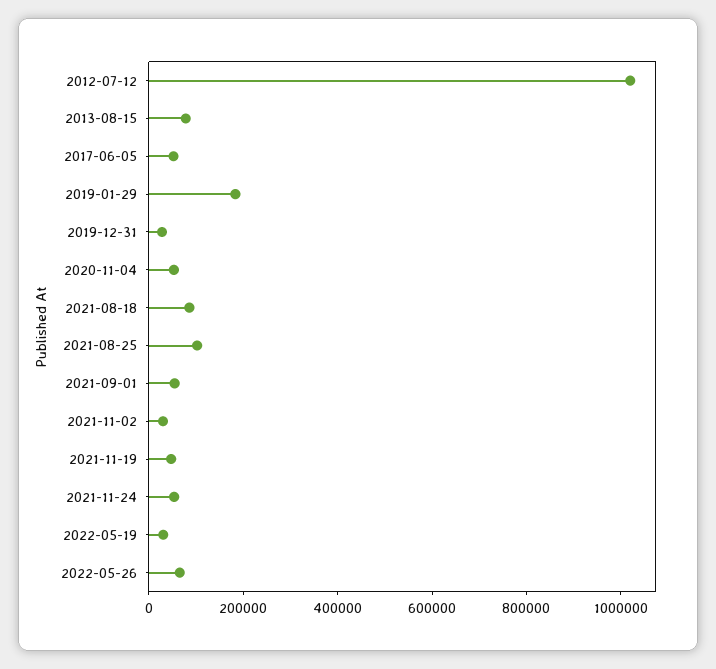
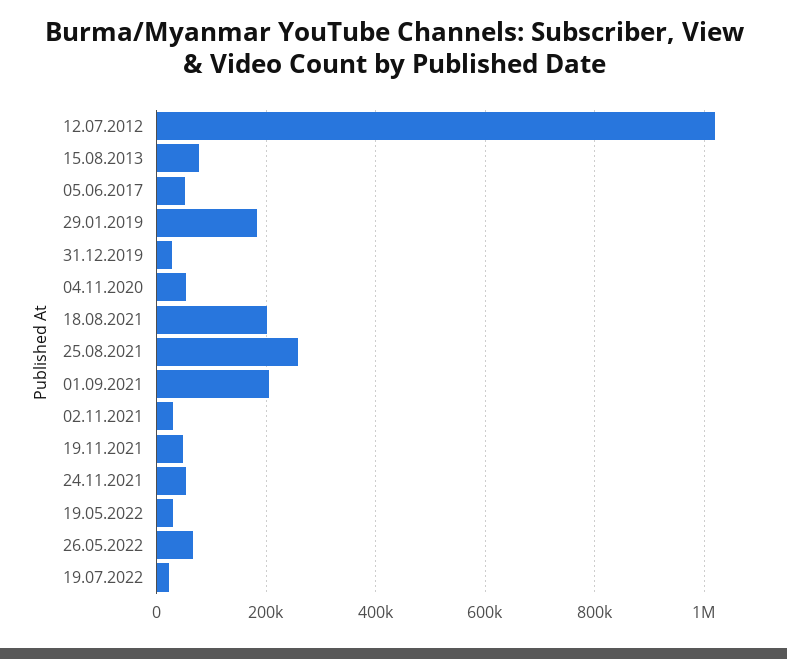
2021-08-18: 100000 -> 200000
2021-08-25: 100000 -> 260000
2021-09-01: 50000 -> 200000
19.07.2022: none -> 20000

